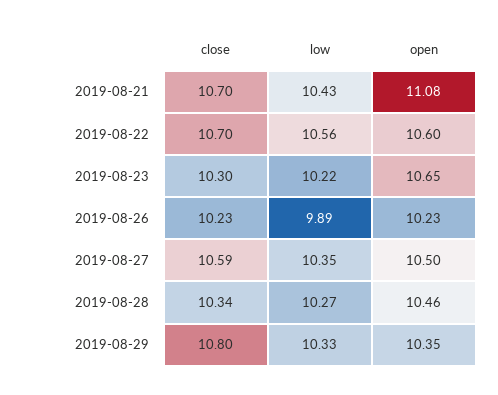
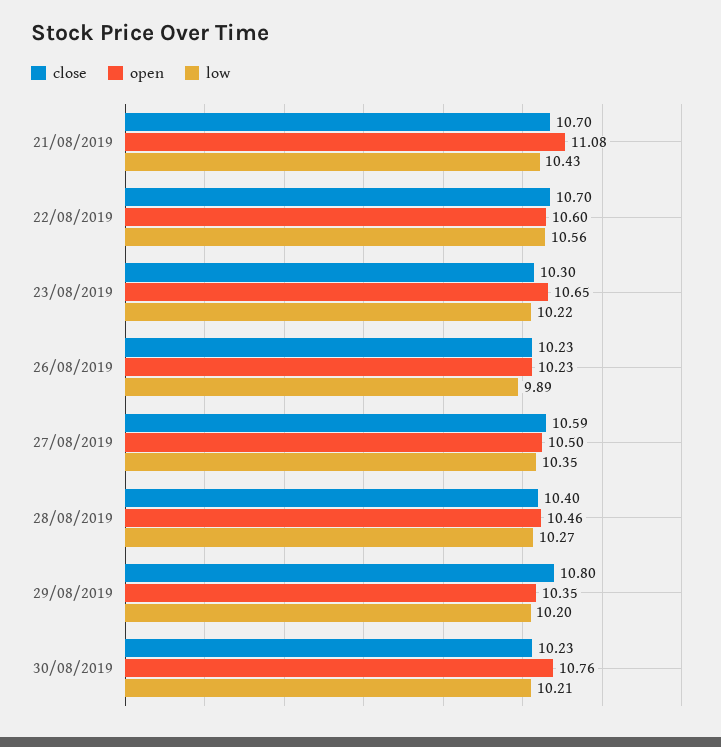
close, 2019-08-28: 10.34 -> 10.4
low, 2019-08-29: 10.33 -> 10.2
close, 30/08/2019: none -> 10.23
open, 30/08/2019: none -> 10.76
low, 30/08/2019: none -> 10.21

